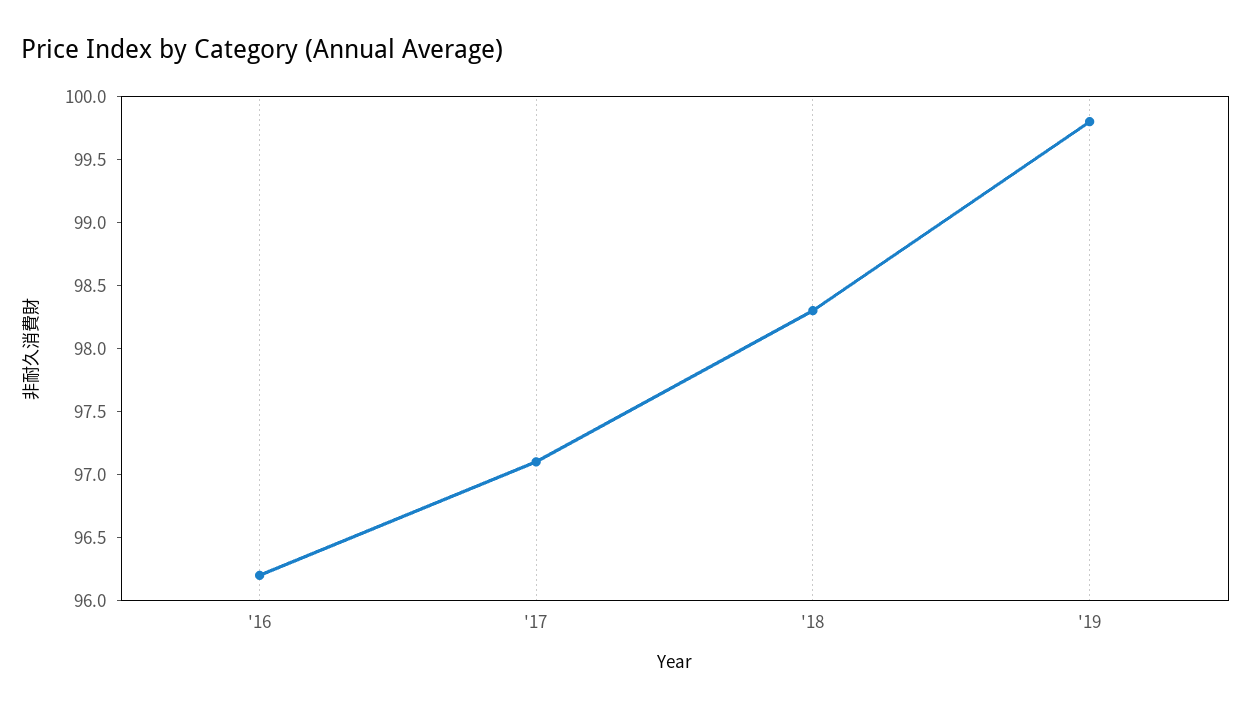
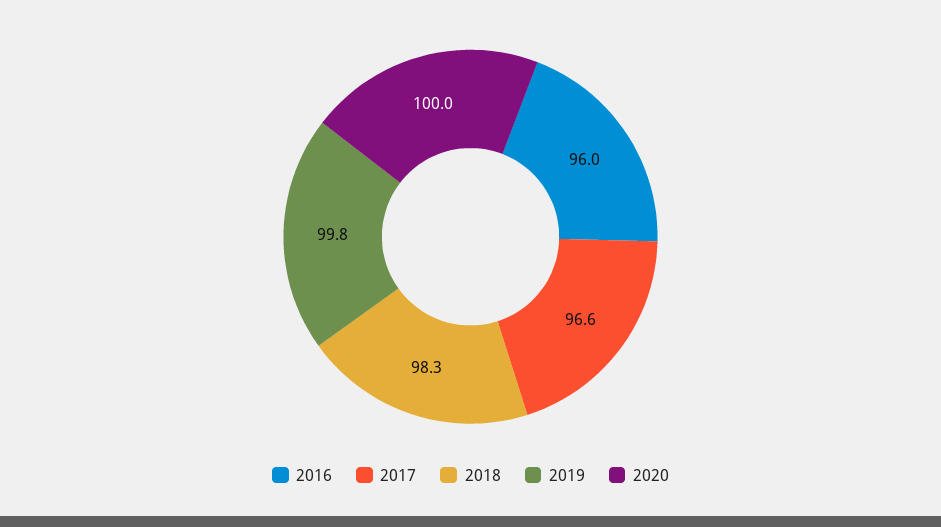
'16: 96.2 -> 96
'17: 97.1 -> 96.6
2020: none -> 100

